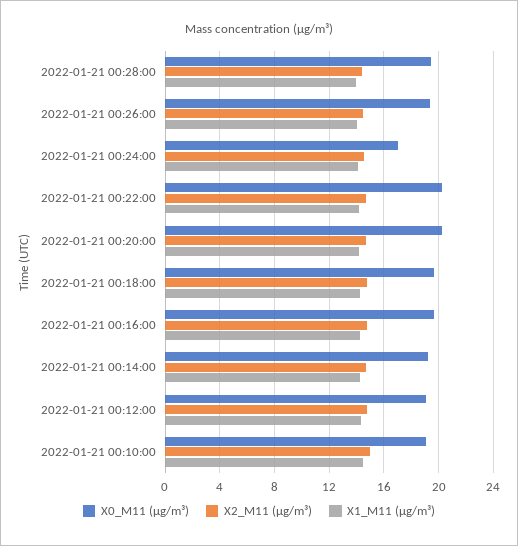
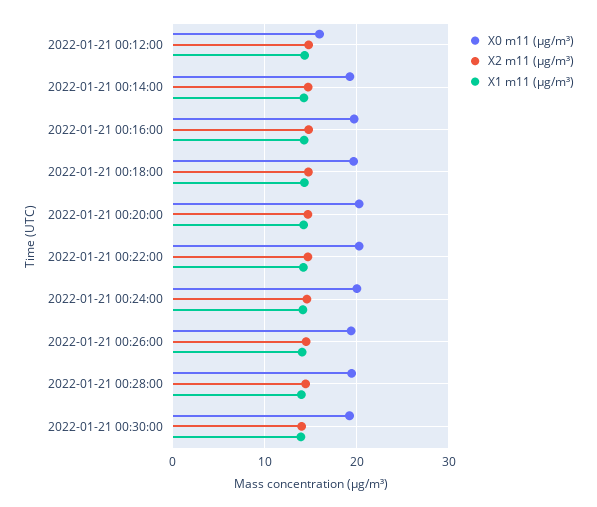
X0_M11 (μg/m³), 2022-01-21 00:24:00: 17 -> 20
X0_M11 (μg/m³), 2022-01-21 00:12:00: 19 -> 16
X0_M11 (μg/m³), 2022-01-21 00:10:00: 19 -> none
X2_M11 (μg/m³), 2022-01-21 00:10:00: 15 -> none
X1_M11 (μg/m³), 2022-01-21 00:10:00: 14.5 -> none
X0_M11 (μg/m³), 2022-01-21 00:30:00: none -> 19
X2_M11 (μg/m³), 2022-01-21 00:30:00: none -> 14
X1_M11 (μg/m³), 2022-01-21 00:30:00: none -> 14

